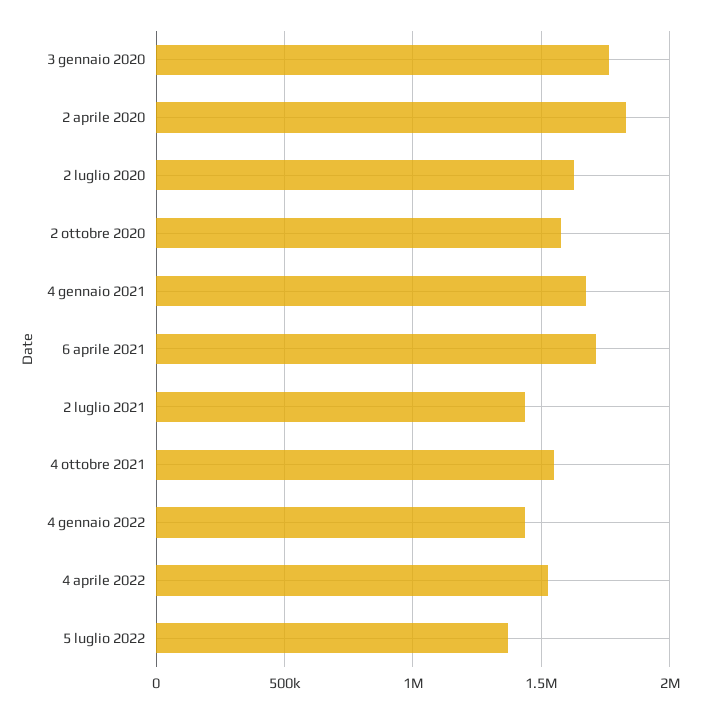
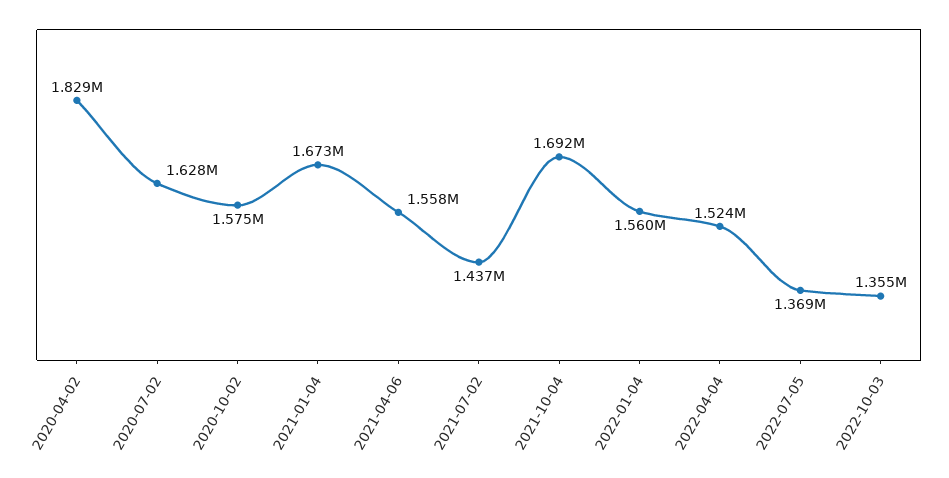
3 gennaio 2020: 1750000 -> none
6 aprile 2021: 1700000 -> 1558000
4 ottobre 2021: 1550000 -> 1692000
4 gennaio 2022: 1450000 -> 1560000
2022-10-03: none -> 1355000

